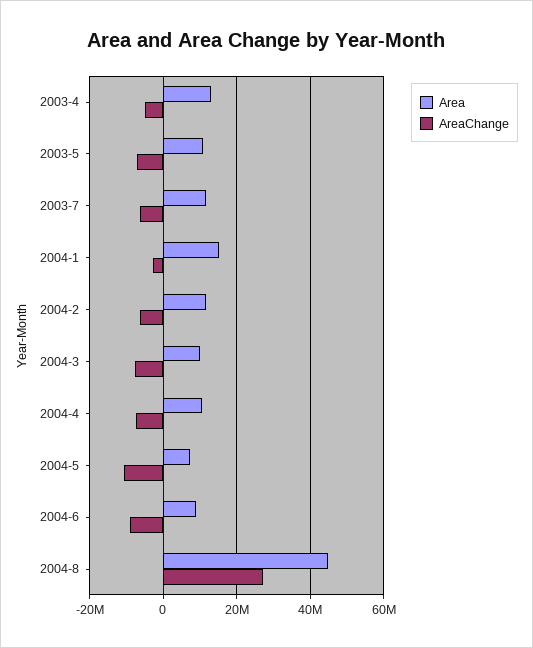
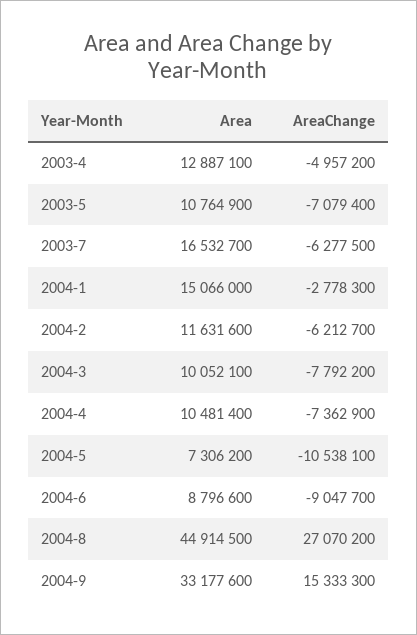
Area, 2003-7: 12000000 -> 16532700
Area, 2004-9: none -> 33177600
AreaChange, 2004-9: none -> 15333300

